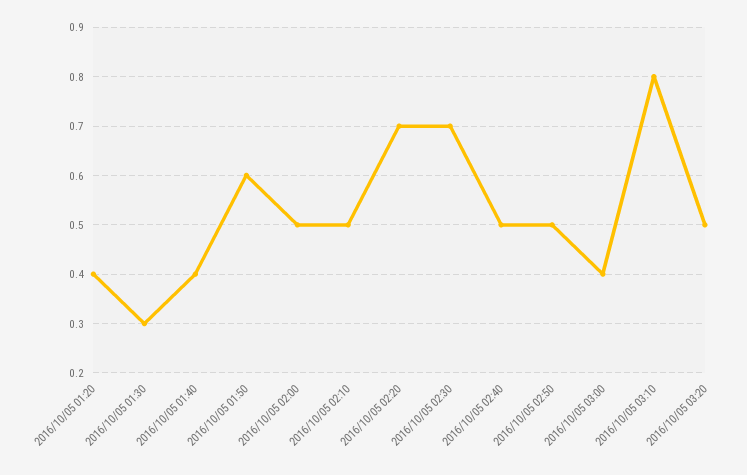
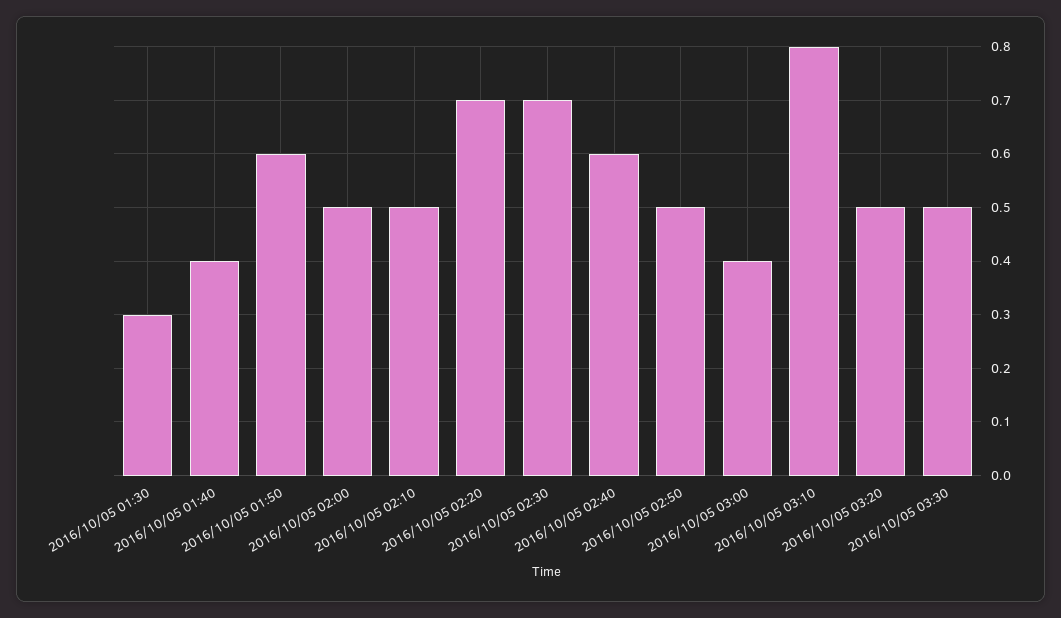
2016/10/05 01:20: 0.4 -> none
2016/10/05 02:40: 0.5 -> 0.6
2016/10/05 03:30: none -> 0.5

